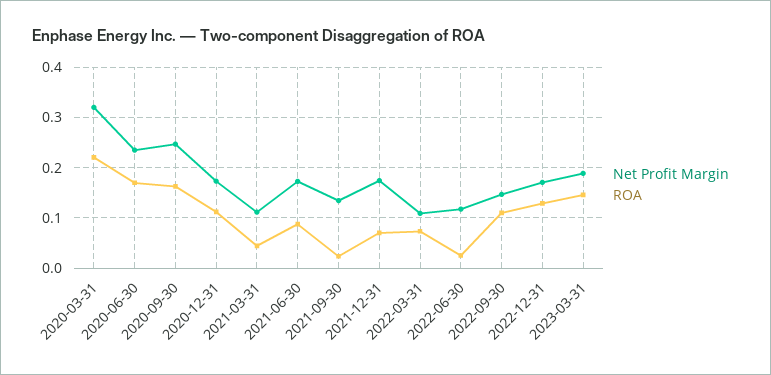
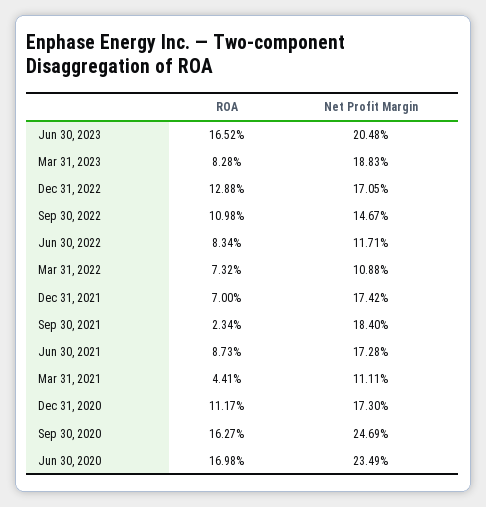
Net Profit Margin, 2020-03-31: 0.32 -> none
ROA, 2020-03-31: 0.22 -> none
Net Profit Margin, 2021-09-30: 0.14 -> 0.184
ROA, 2022-06-30: 0.02 -> 0.0834
ROA, 2023-03-31: 0.14 -> 0.0828
ROA, Jun 30, 2023: none -> 0.1652
Net Profit Margin, Jun 30, 2023: none -> 0.2048

